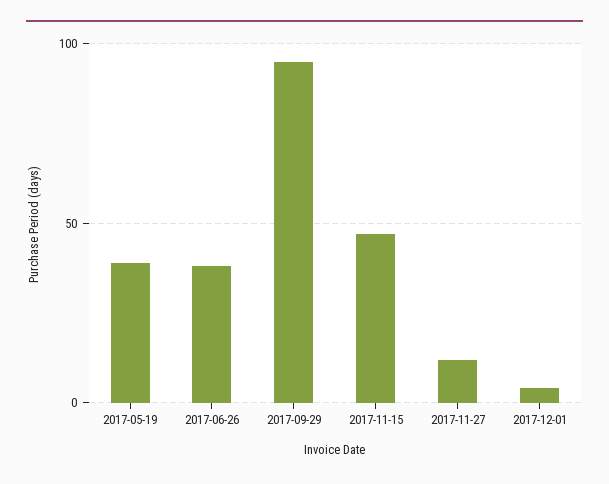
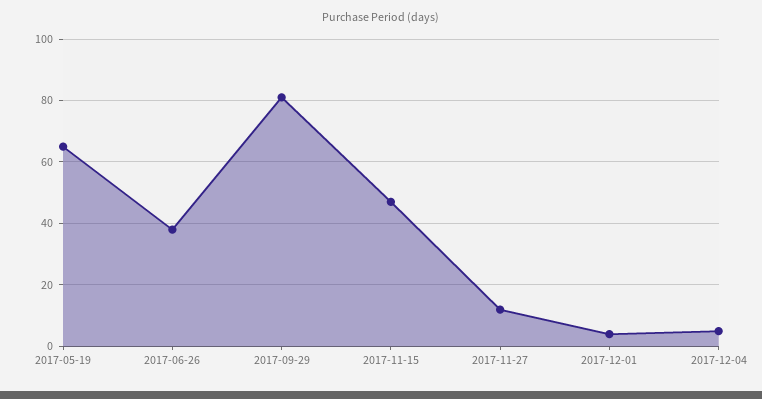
2017-05-19: 40 -> 65
2017-09-29: 95 -> 80
2017-12-04: none -> 5

